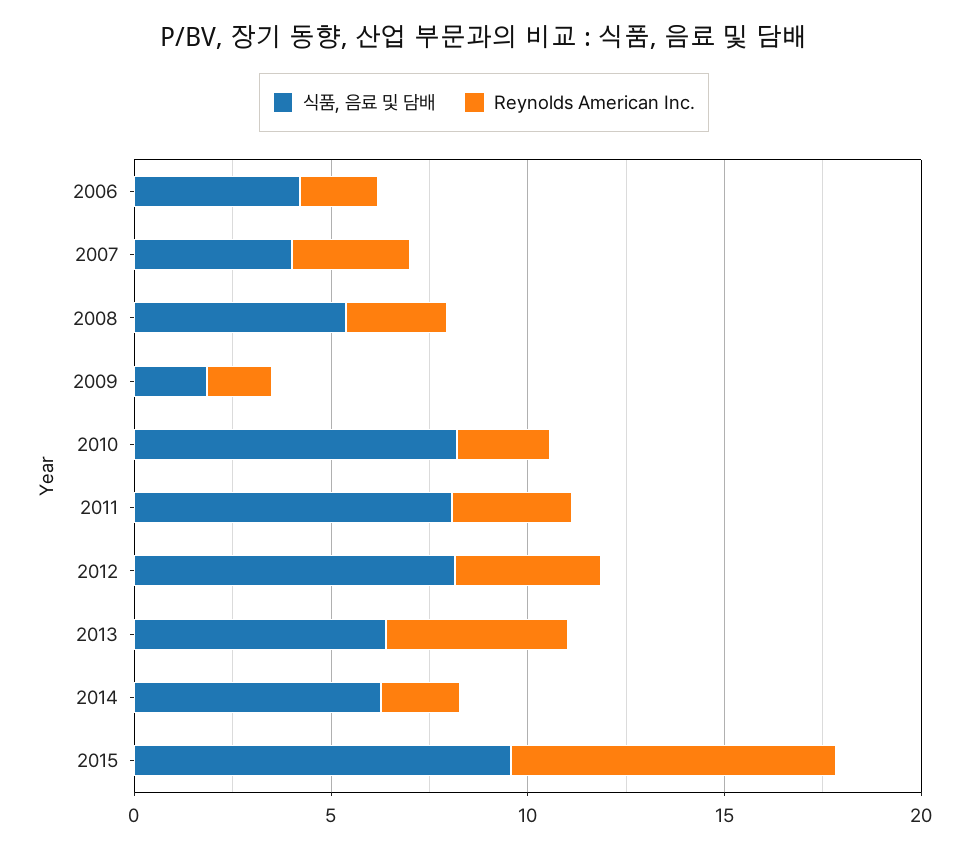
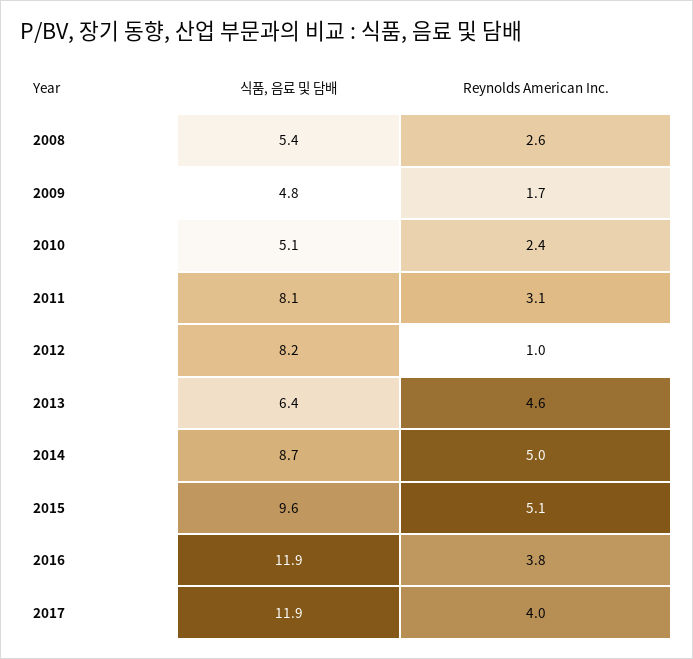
식품, 음료 및 담배, 2006: 4 -> none
Reynolds American Inc., 2006: 2 -> none
식품, 음료 및 담배, 2007: 4 -> none
Reynolds American Inc., 2007: 3 -> none
식품, 음료 및 담배, 2009: 2 -> 4.8
식품, 음료 및 담배, 2010: 8 -> 5.1
Reynolds American Inc., 2012: 4 -> 1
식품, 음료 및 담배, 2014: 6 -> 8.7
Reynolds American Inc., 2014: 2 -> 5
Reynolds American Inc., 2015: 8 -> 5.1
식품, 음료 및 담배, 2016: none -> 11.9
Reynolds American Inc., 2016: none -> 3.8
식품, 음료 및 담배, 2017: none -> 11.9
Reynolds American Inc., 2017: none -> 4

